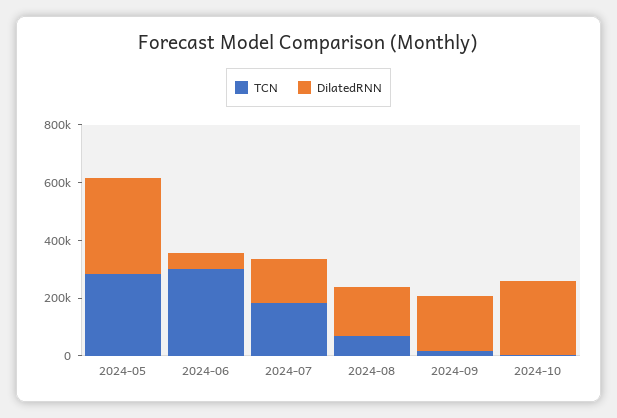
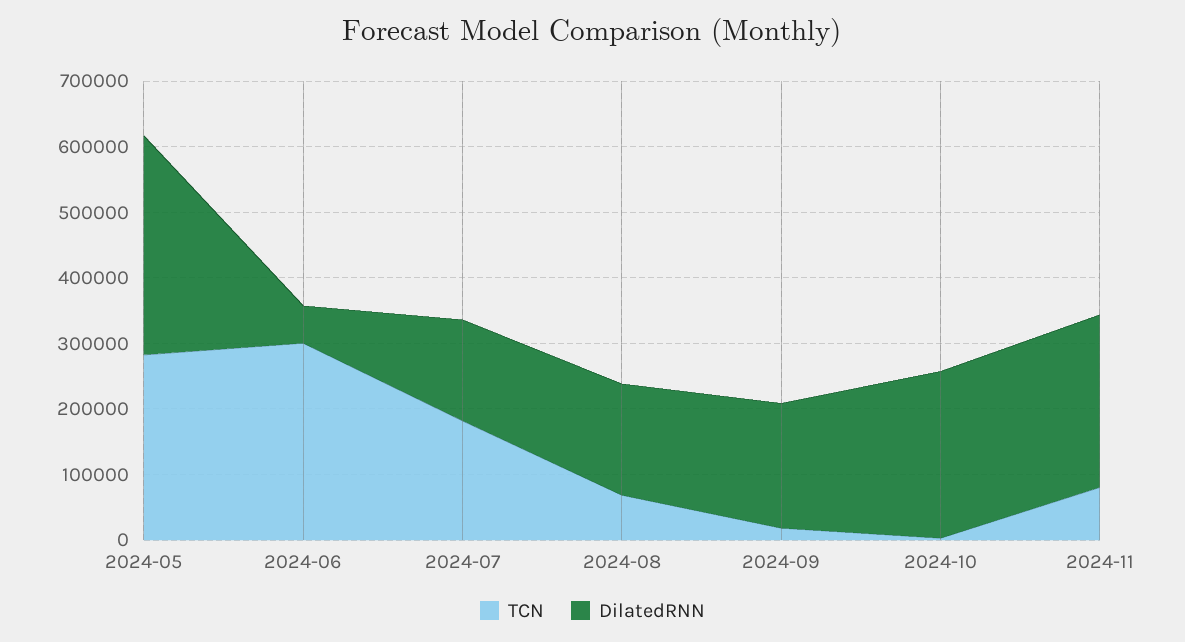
TCN, 2024-11: none -> 80000
DilatedRNN, 2024-11: none -> 260000

